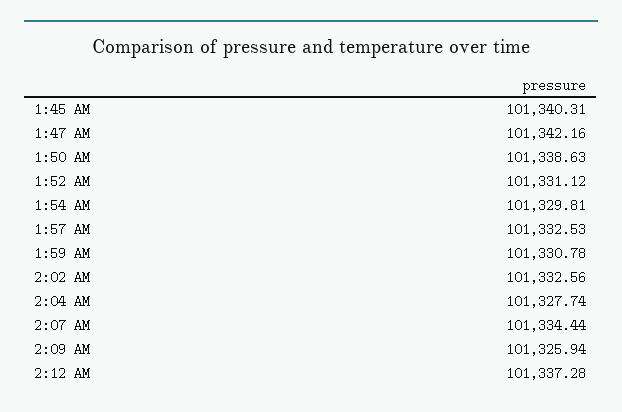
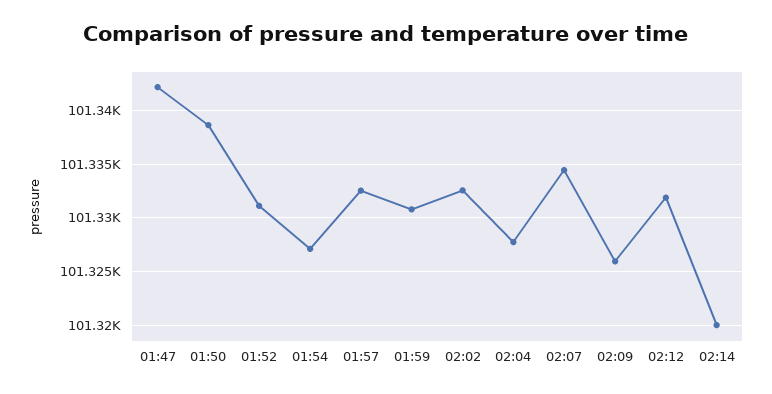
1:45 AM: 101340.31 -> none
1:54 AM: 101329.81 -> 101327
2:12 AM: 101337.28 -> 101332
02:14: none -> 101320

